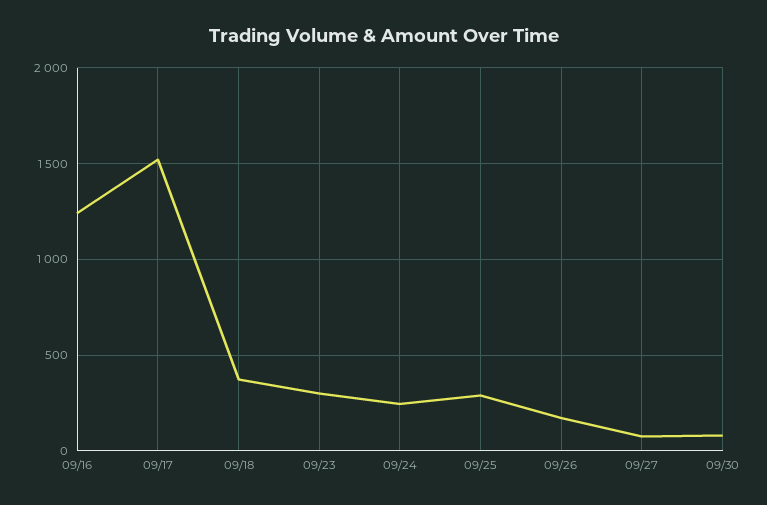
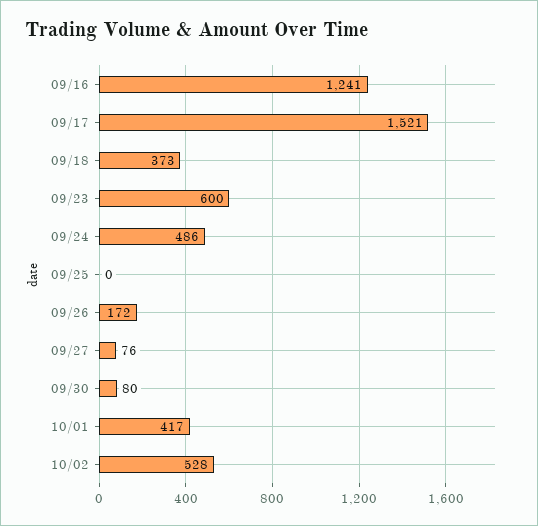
09/23: 300 -> 600
09/24: 250 -> 486
09/25: 300 -> 0
10/01: none -> 417
10/02: none -> 528

